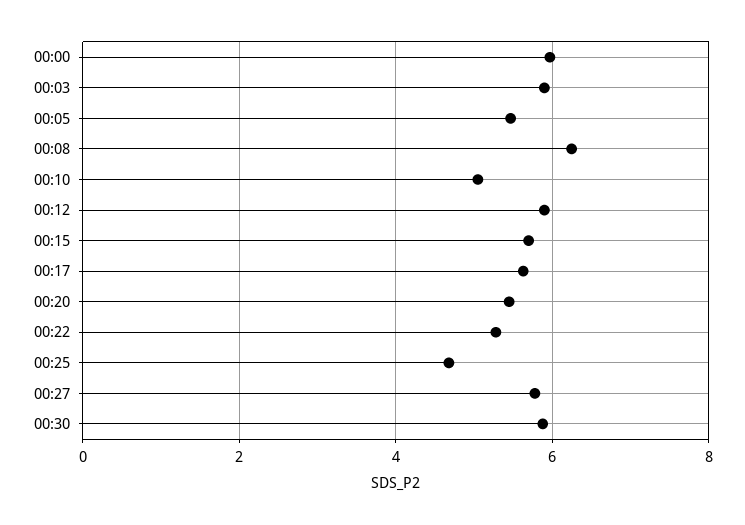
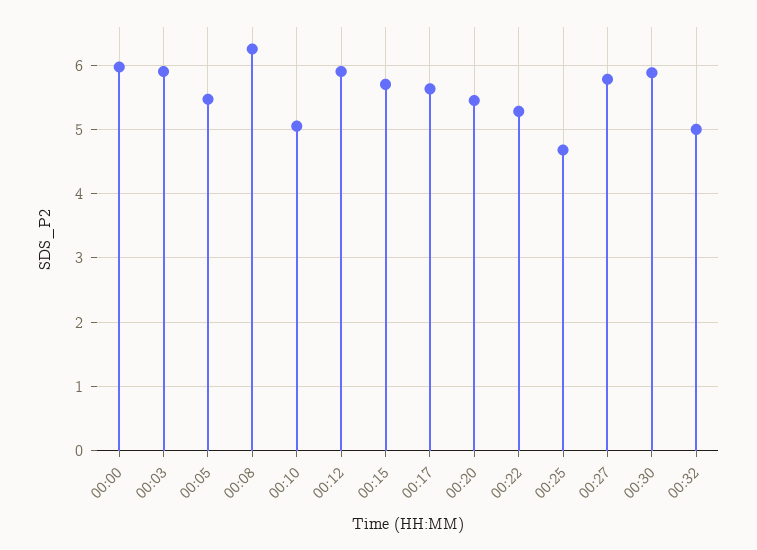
00:32: none -> 5

